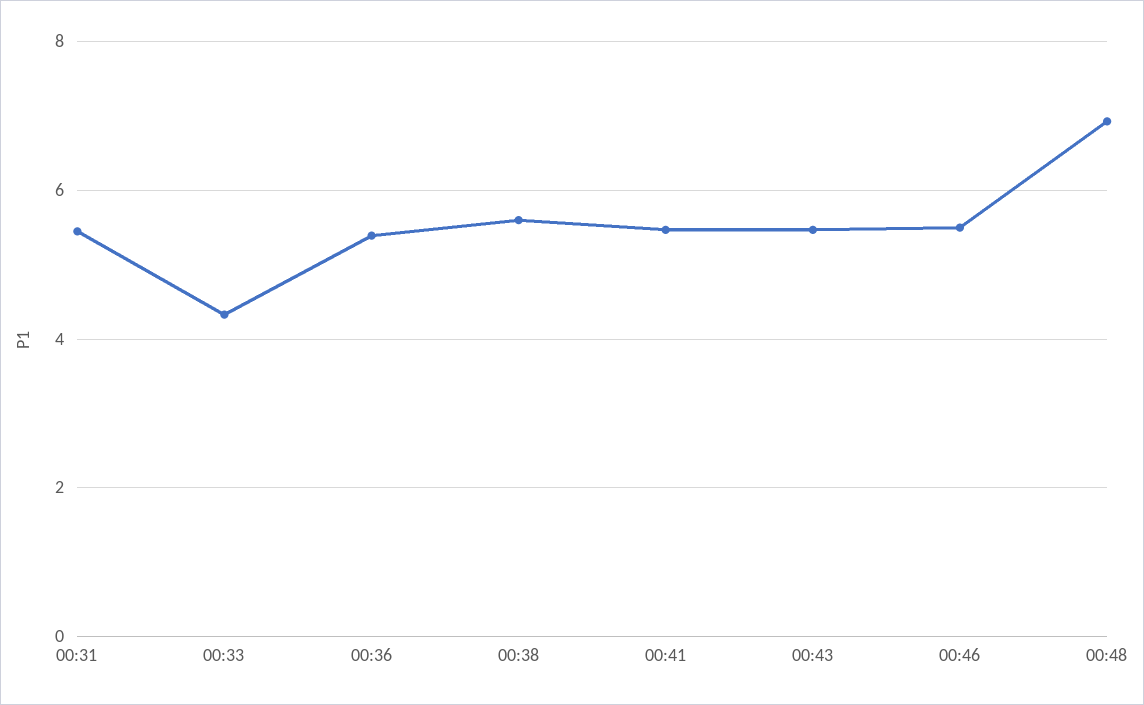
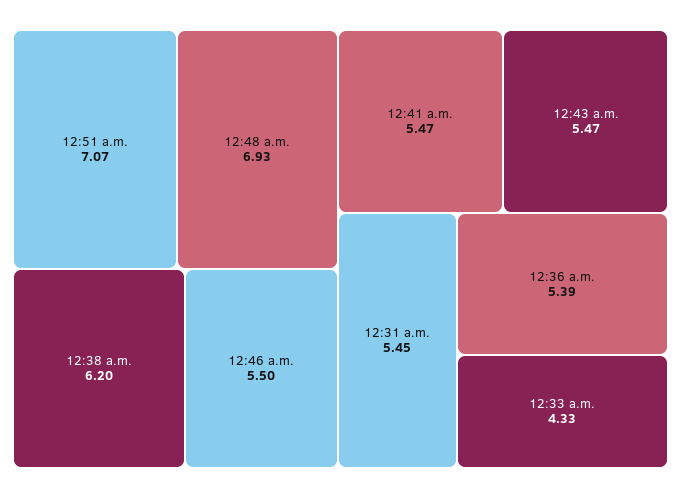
00:38: 5.6 -> 6.2
12:51 a.m.: none -> 7.07

